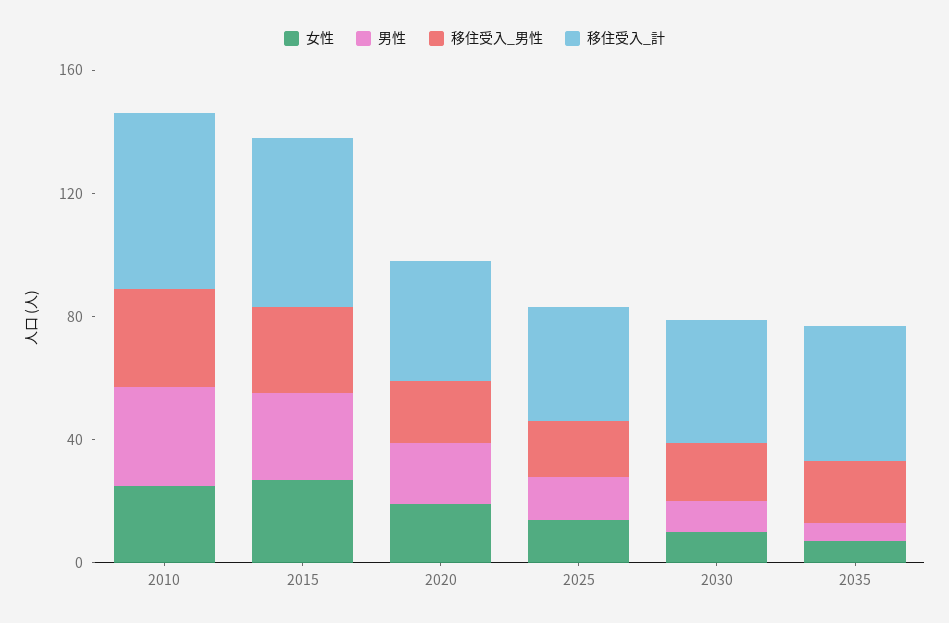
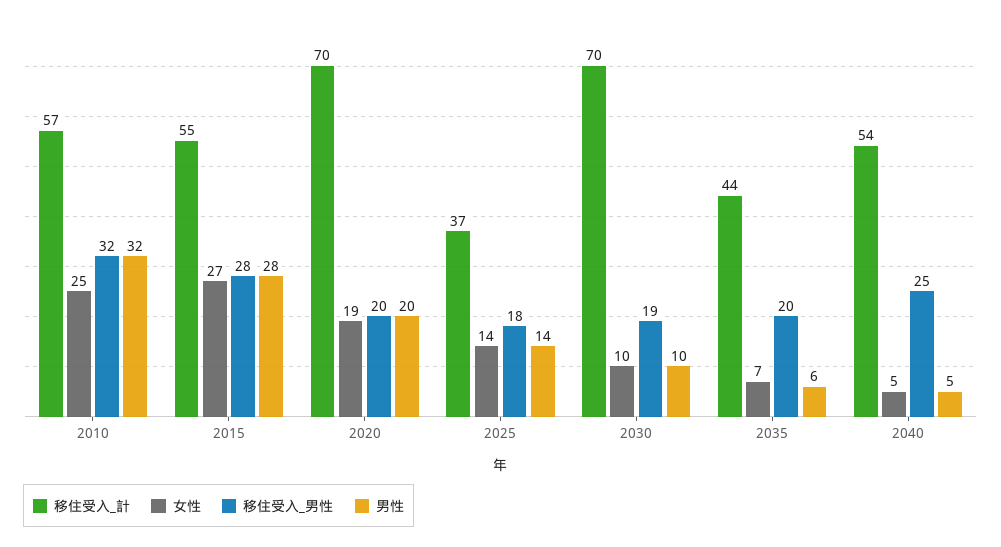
移住受入_計, 2020: 40 -> 70
移住受入_計, 2030: 40 -> 70
移住受入_計, 2040: none -> 54
女性, 2040: none -> 5
移住受入_男性, 2040: none -> 25
男性, 2040: none -> 5

